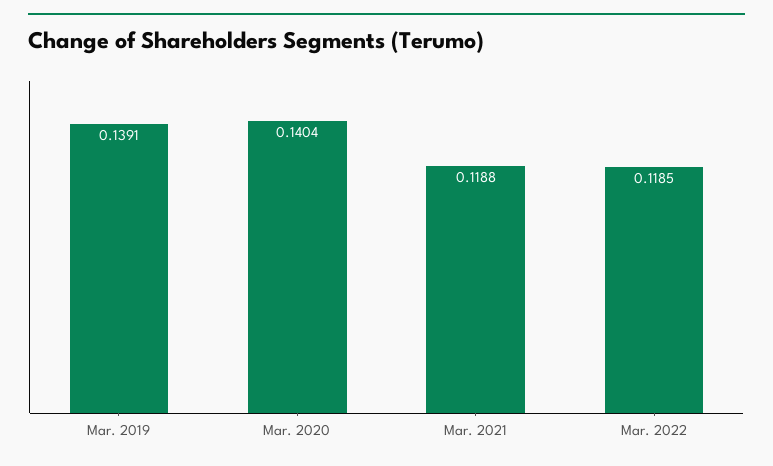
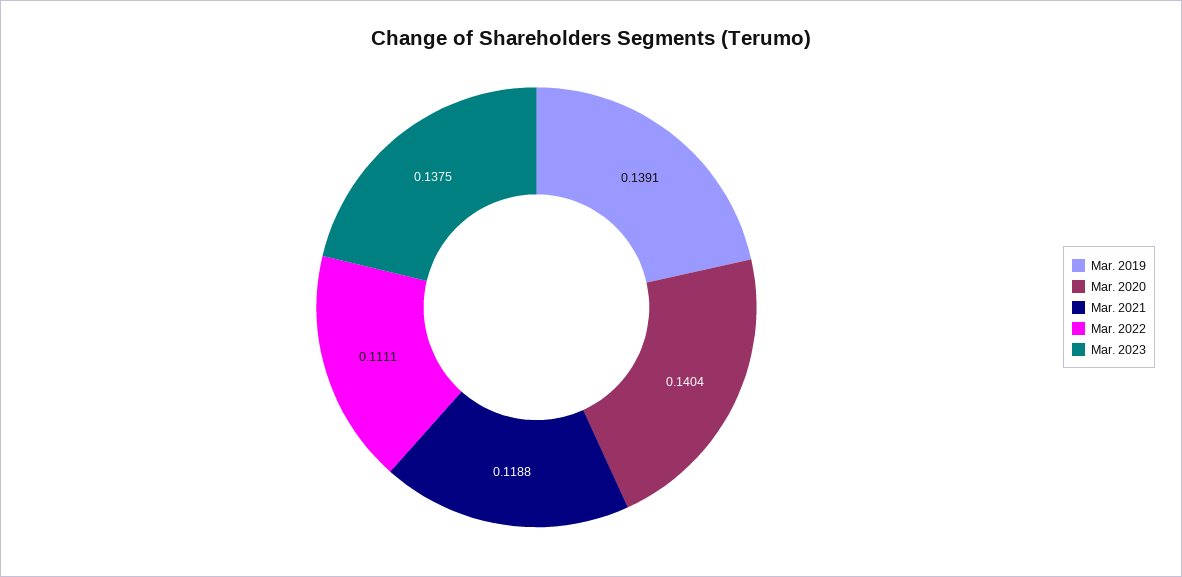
Mar. 2022: 0.1185 -> 0.1111
Mar. 2023: none -> 0.1375

